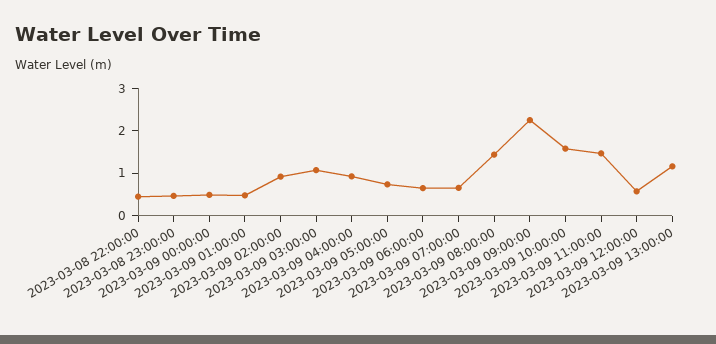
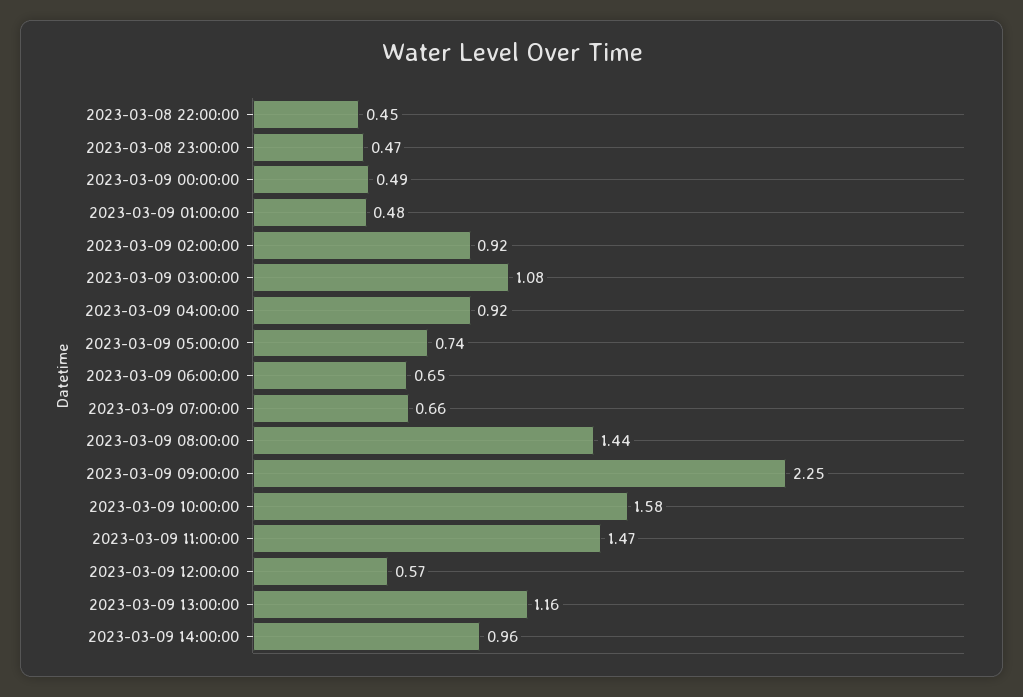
2023-03-09 14:00:00: none -> 0.96

